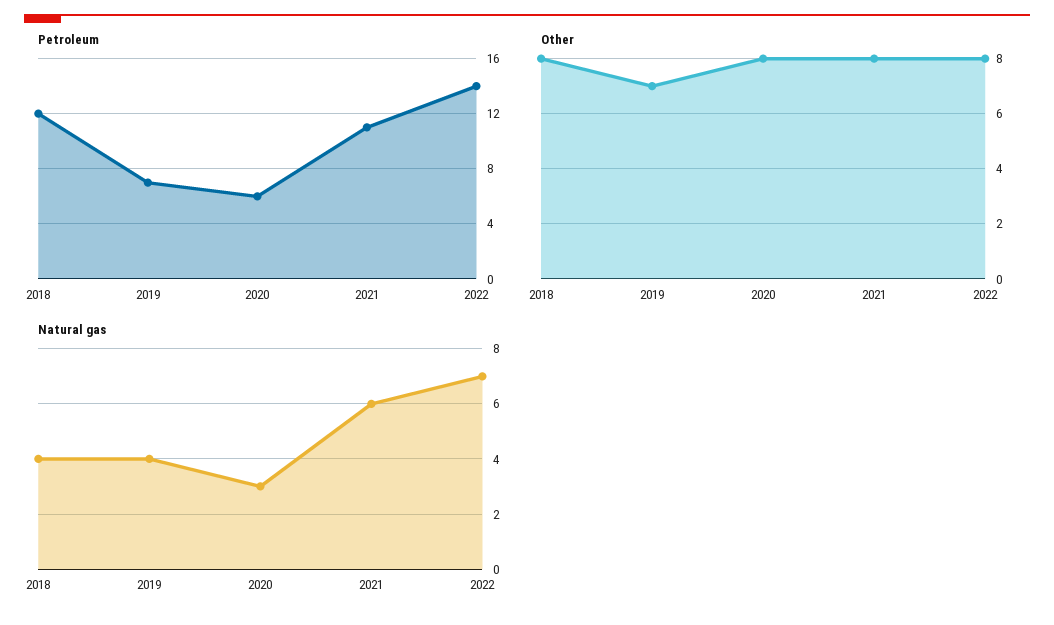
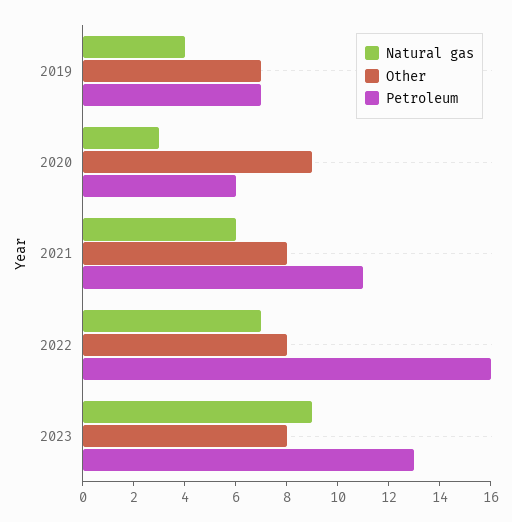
Petroleum, 2018: 12 -> none
Petroleum, 2022: 14 -> 16
Other, 2018: 8 -> none
Other, 2020: 8 -> 9
Natural gas, 2018: 4 -> none
Natural gas, 2023: none -> 9
Other, 2023: none -> 8
Petroleum, 2023: none -> 13

